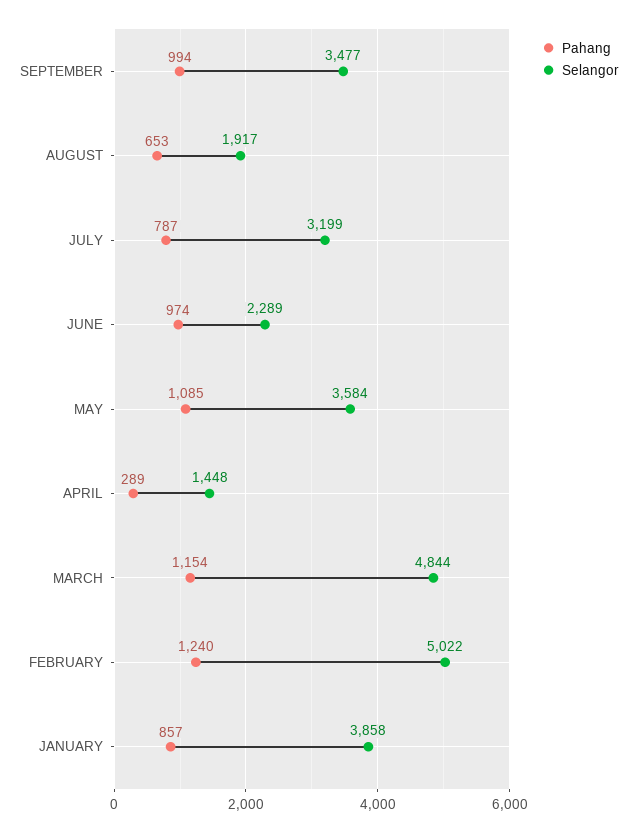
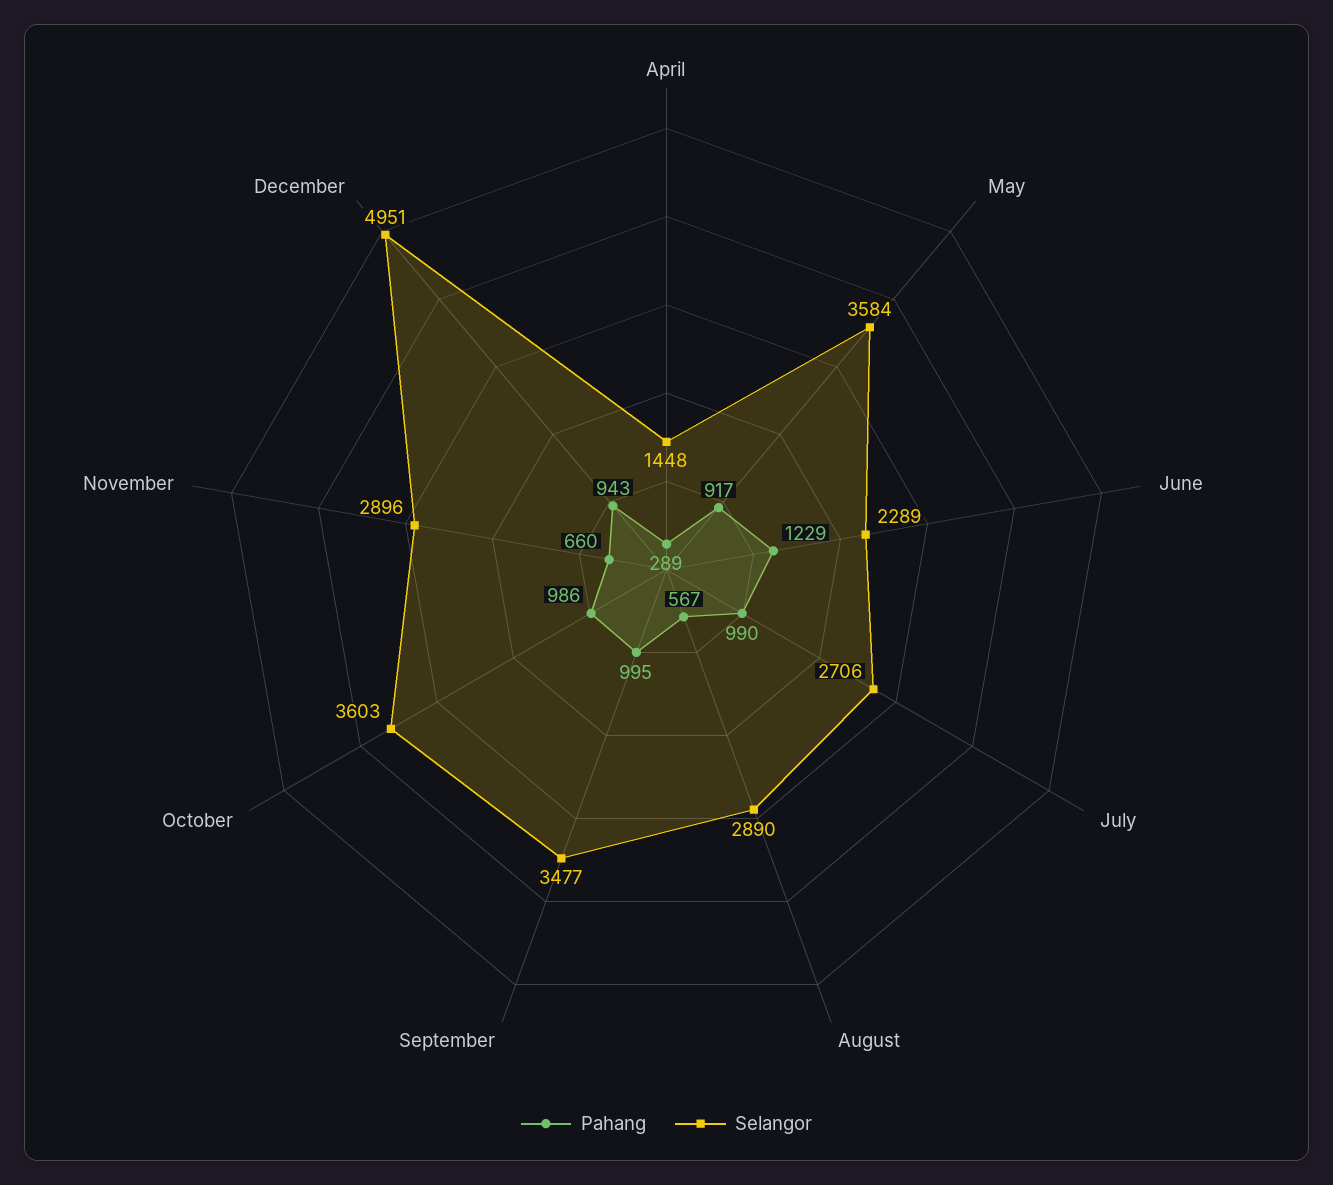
Pahang, SEPTEMBER: 994 -> 995
Pahang, AUGUST: 653 -> 567
Selangor, AUGUST: 1917 -> 2890
Pahang, JULY: 787 -> 990
Selangor, JULY: 3199 -> 2706
Pahang, JUNE: 974 -> 1229
Pahang, MAY: 1085 -> 917
Pahang, MARCH: 1154 -> none
Selangor, MARCH: 4844 -> none
Pahang, FEBRUARY: 1240 -> none
Selangor, FEBRUARY: 5022 -> none
Pahang, JANUARY: 857 -> none
Selangor, JANUARY: 3858 -> none
Pahang, October: none -> 986
Selangor, October: none -> 3603
Pahang, November: none -> 660
Selangor, November: none -> 2896
Pahang, December: none -> 943
Selangor, December: none -> 4951

